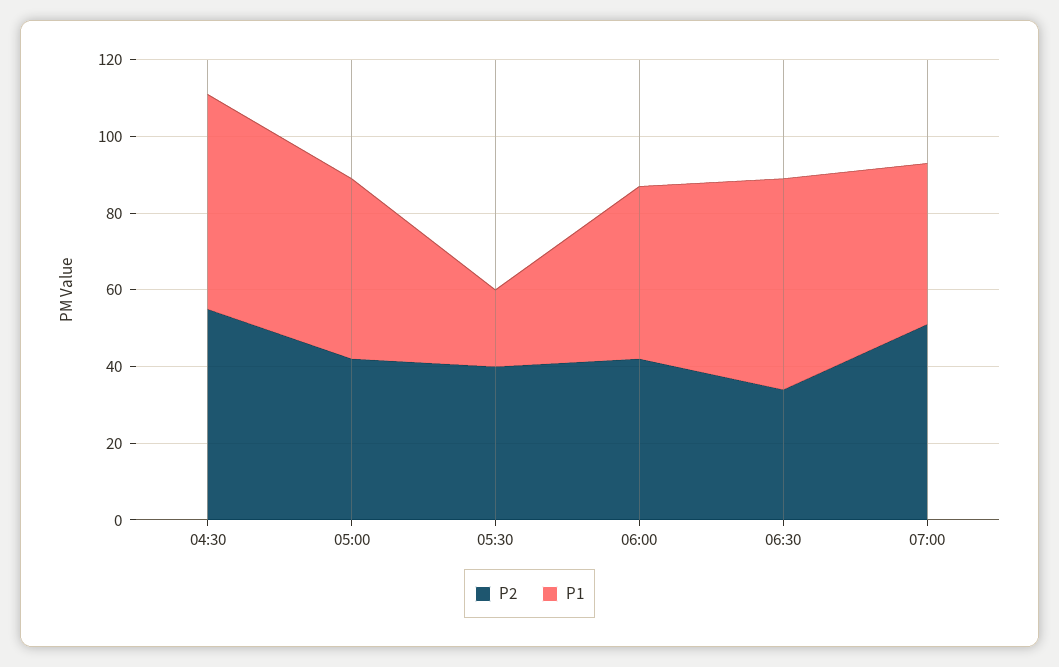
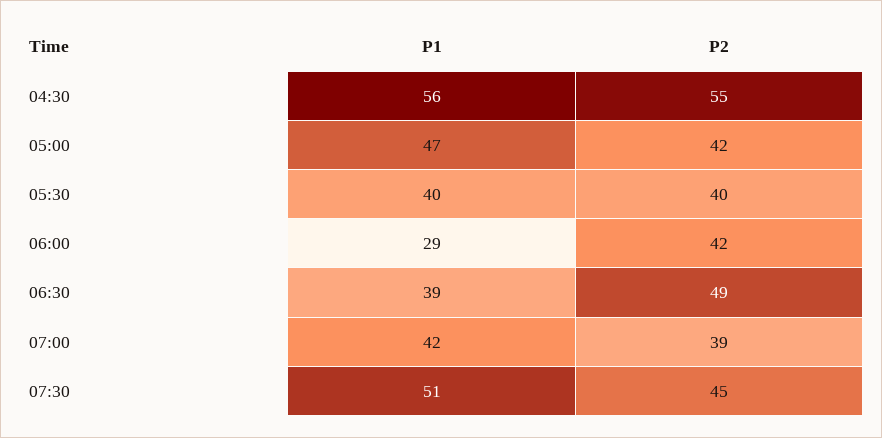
P1, 05:30: 20 -> 40
P1, 06:00: 45 -> 29
P2, 06:30: 35 -> 49
P1, 06:30: 55 -> 39
P2, 07:00: 50 -> 39
P1, 07:30: none -> 51
P2, 07:30: none -> 45

